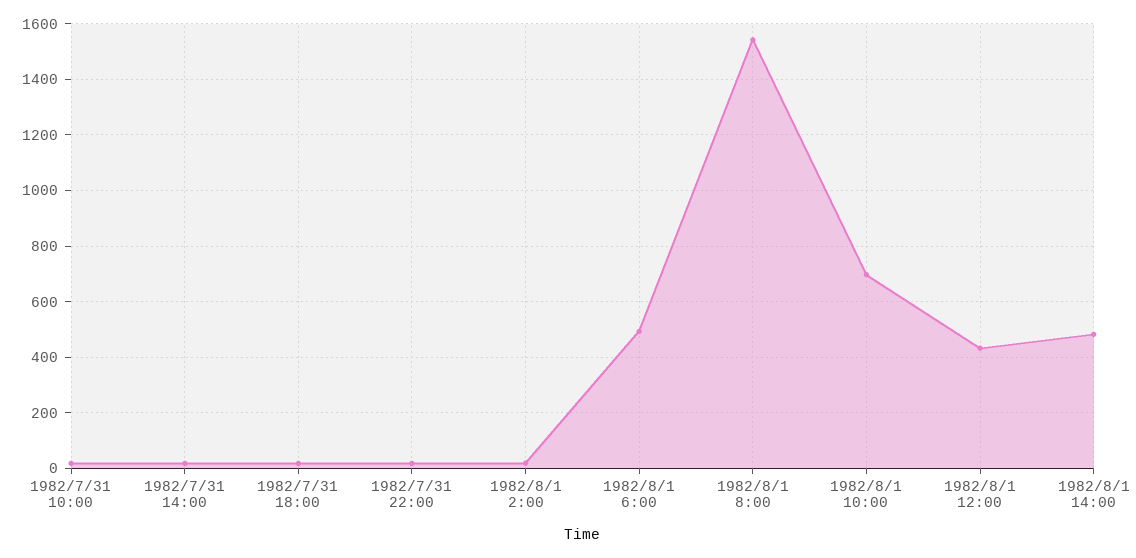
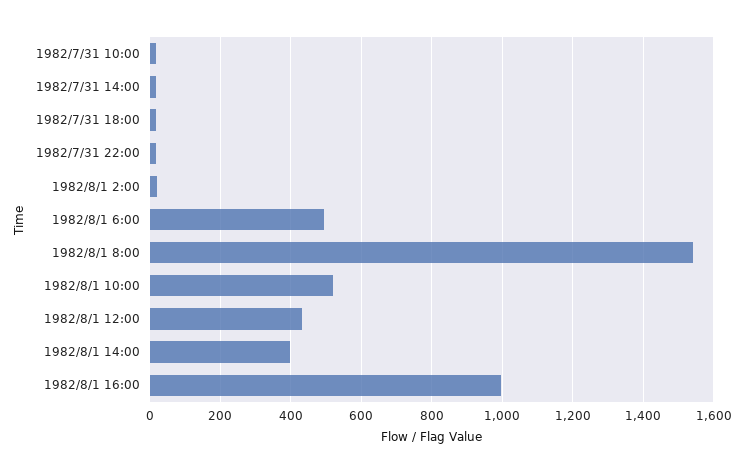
1982/8/1 10:00: 700 -> 520
1982/8/1 14:00: 475 -> 400
1982/8/1 16:00: none -> 1000

